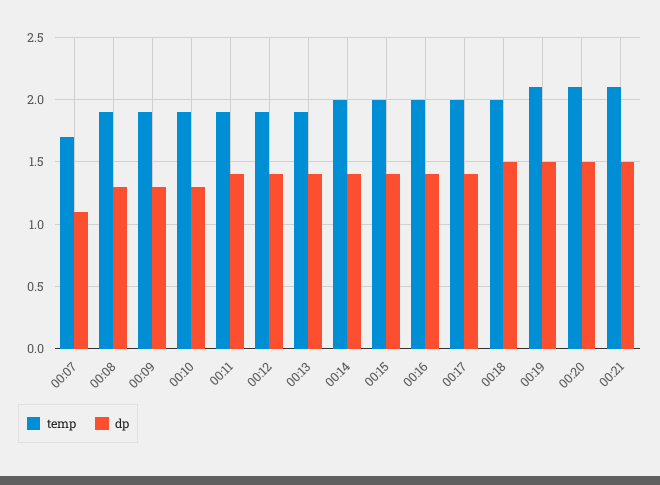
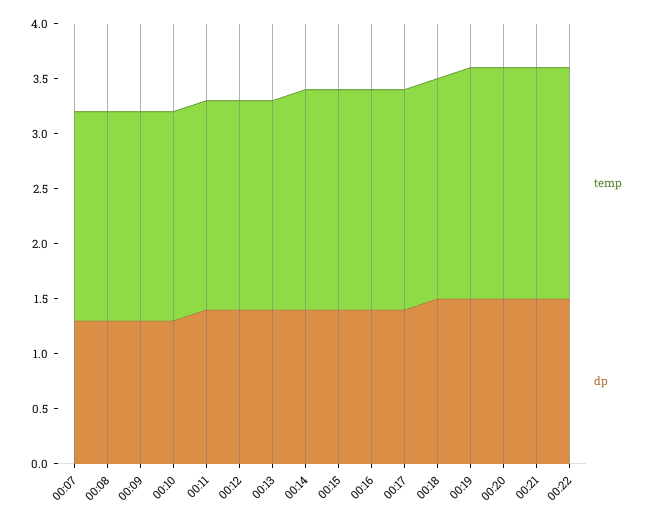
temp, 00:07: 1.7 -> 1.9
dp, 00:07: 1.1 -> 1.3
temp, 00:22: none -> 2.1
dp, 00:22: none -> 1.5

